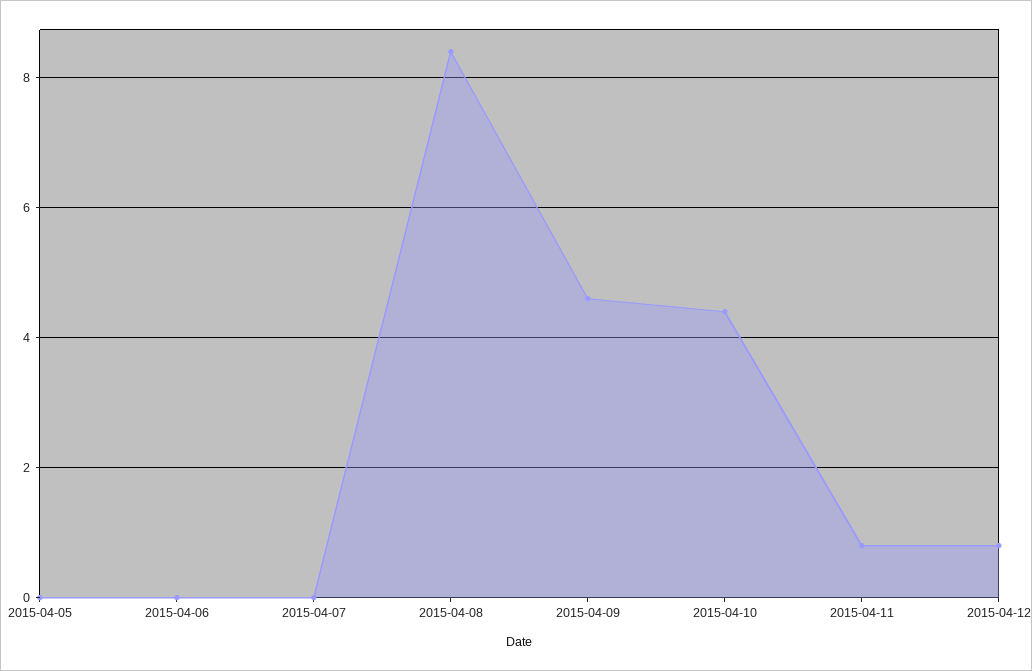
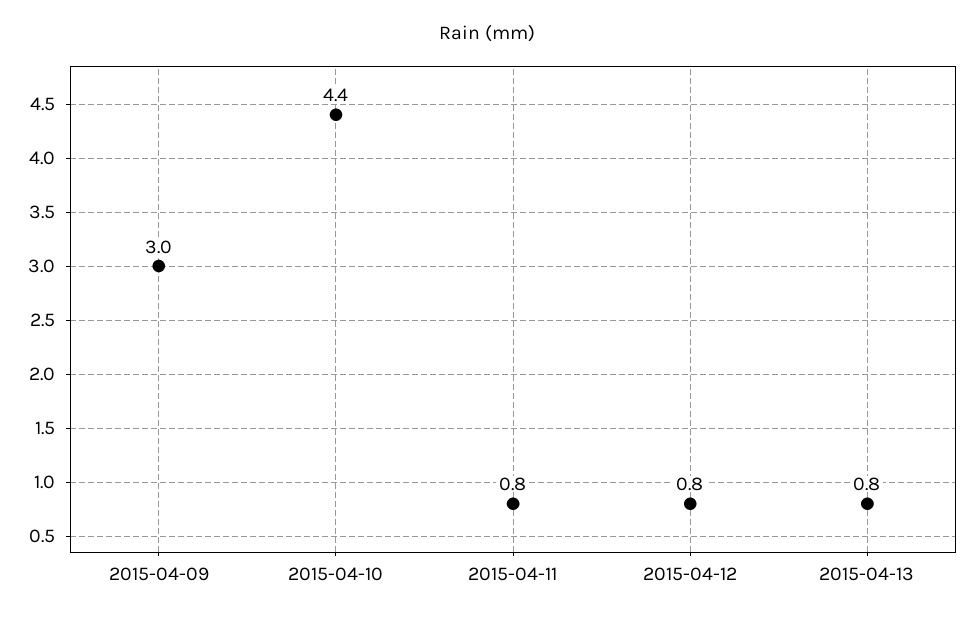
2015-04-05: 0 -> none
2015-04-06: 0 -> none
2015-04-07: 0 -> none
2015-04-08: 8.5 -> none
2015-04-09: 4.5 -> 3
2015-04-13: none -> 0.8

